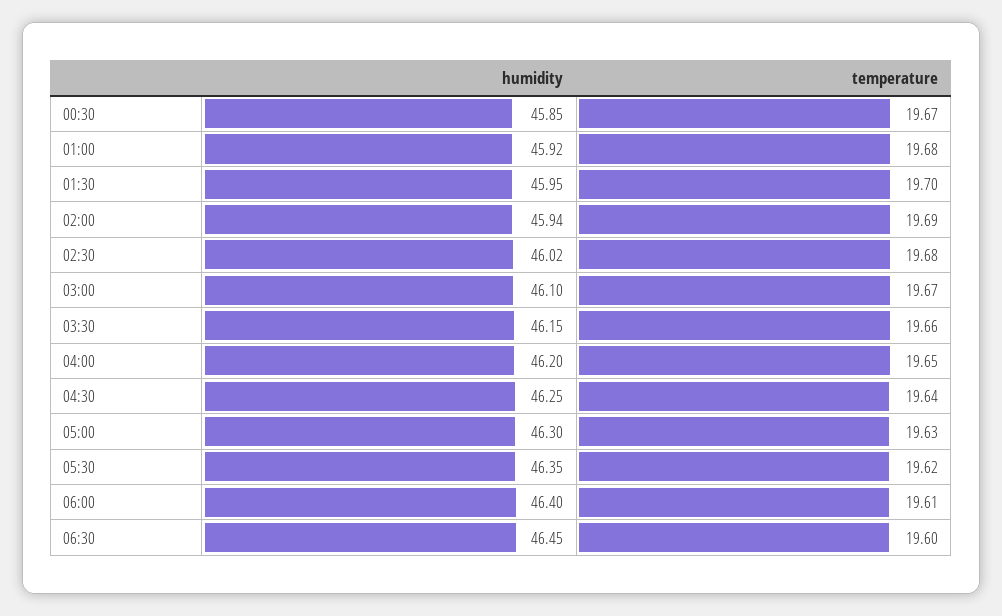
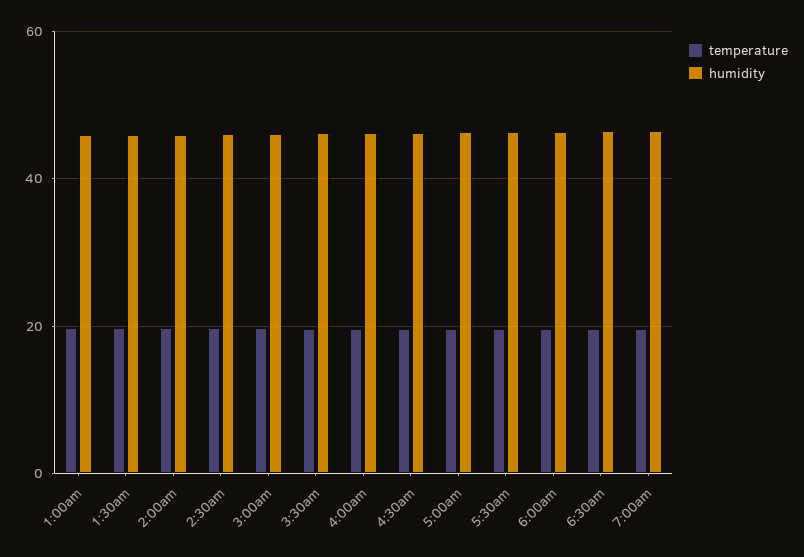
humidity, 00:30: 45.85 -> none
temperature, 00:30: 19.67 -> none
temperature, 7:00am: none -> 20
humidity, 7:00am: none -> 46

